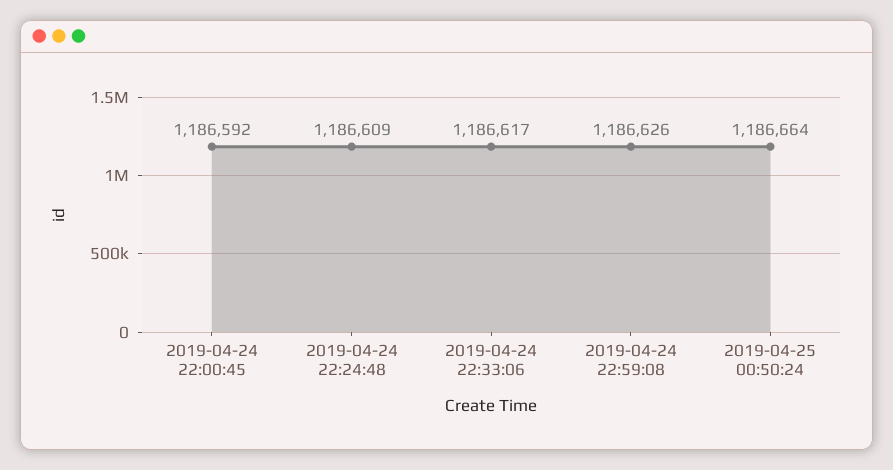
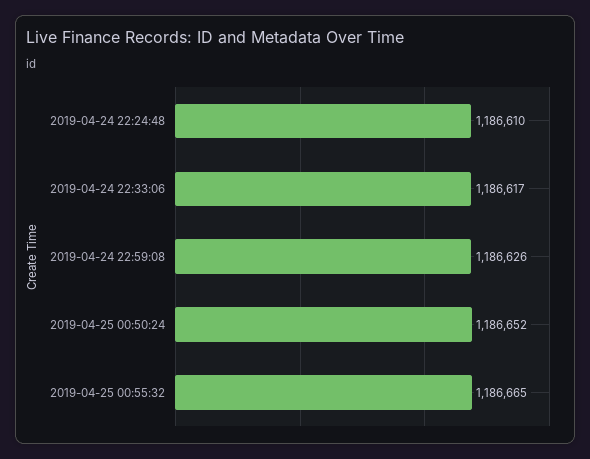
2019-04-24 22:00:45: 1186592 -> none
2019-04-24 22:24:48: 1186609 -> 1186610
2019-04-25 00:50:24: 1186664 -> 1186652
2019-04-25 00:55:32: none -> 1186665

